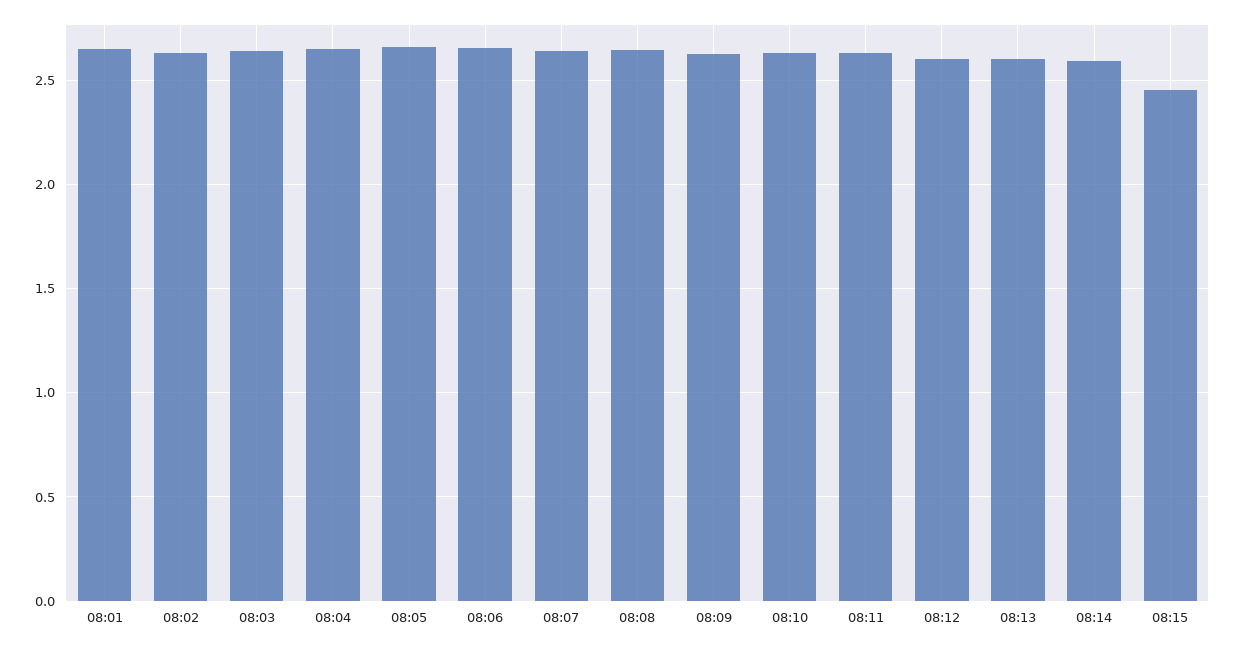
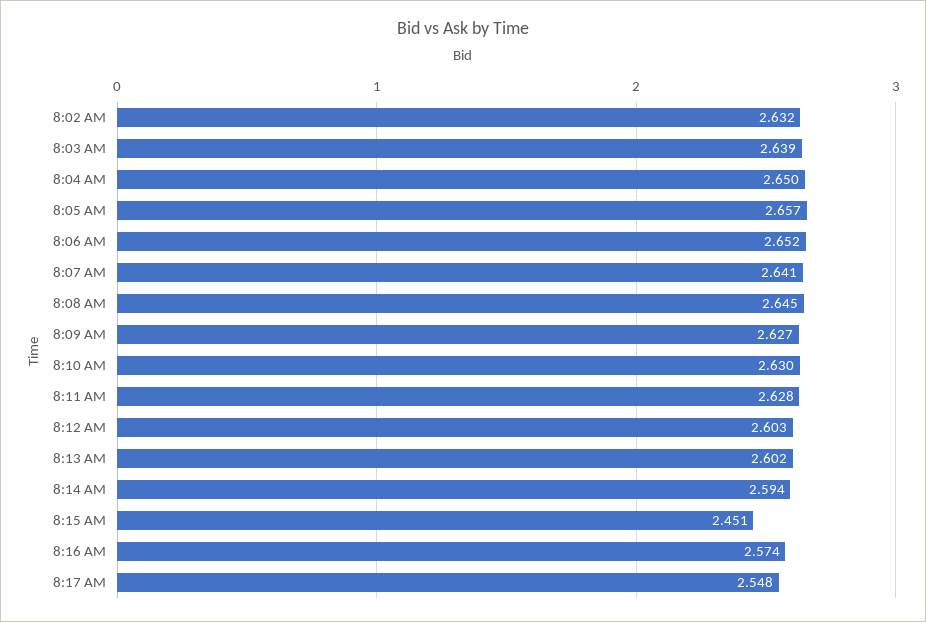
08:01: 2.65 -> none
8:16 AM: none -> 2.574
8:17 AM: none -> 2.548

